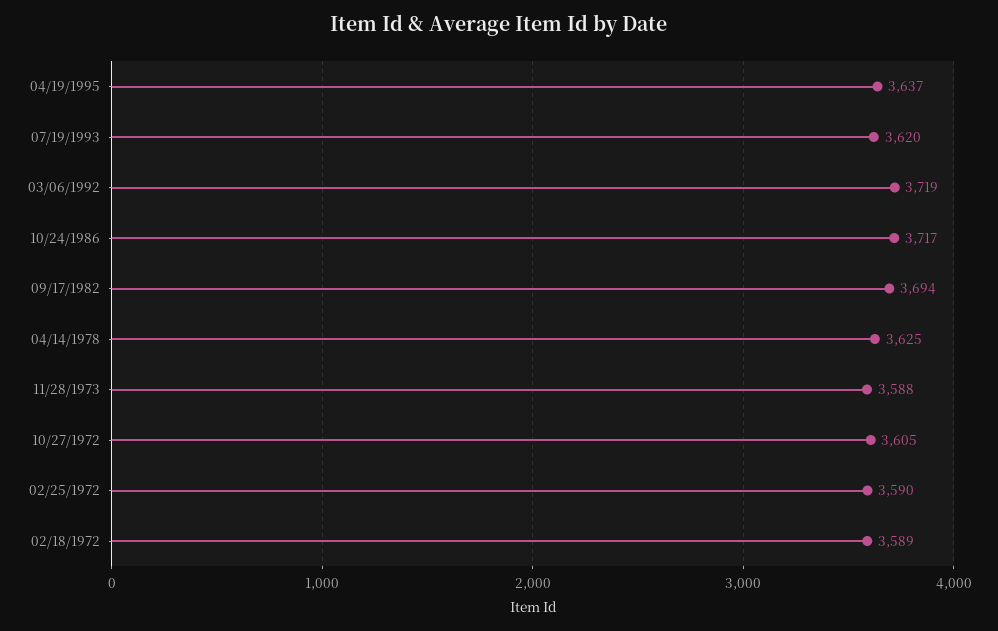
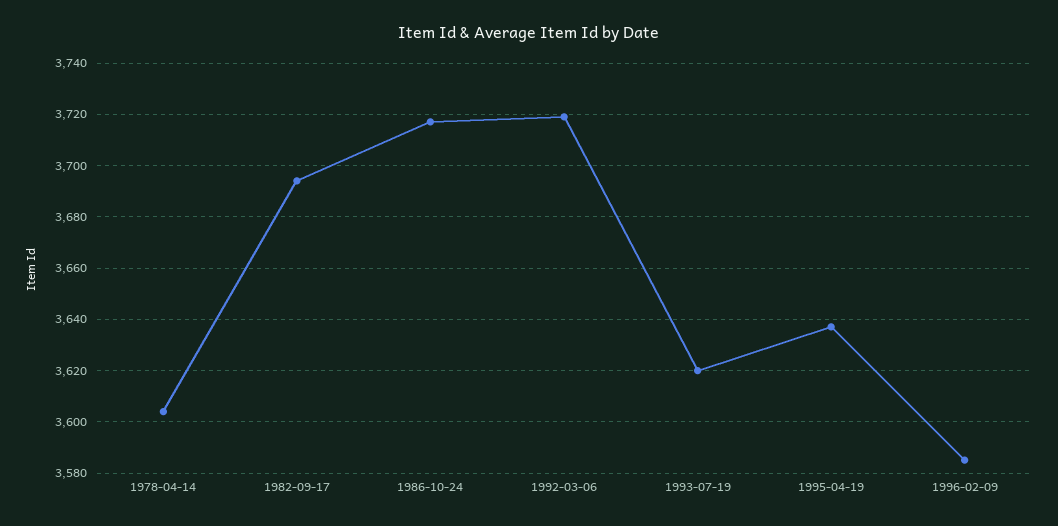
04/14/1978: 3625 -> 3605
11/28/1973: 3588 -> none
10/27/1972: 3605 -> none
02/25/1972: 3590 -> none
02/18/1972: 3589 -> none
1996-02-09: none -> 3585

